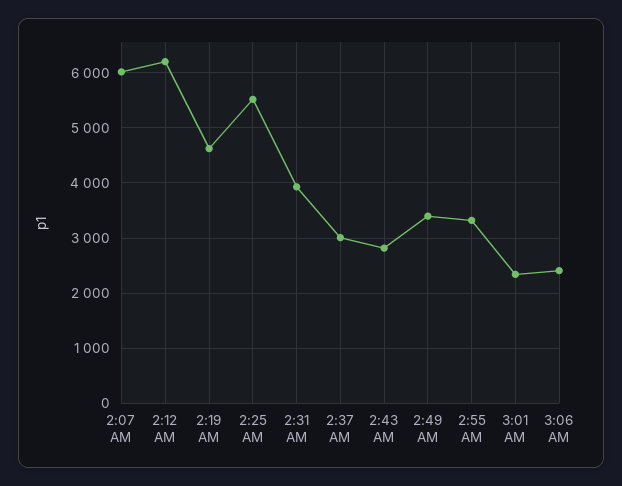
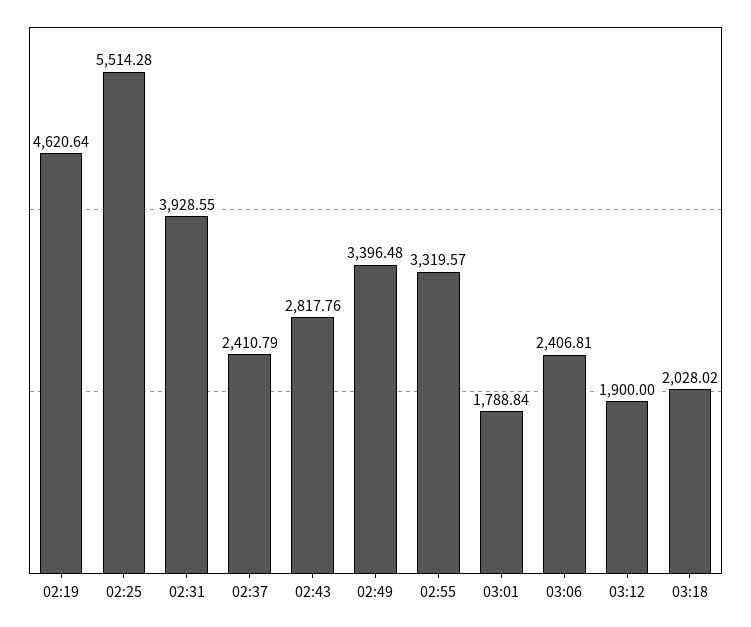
2:07 AM: 6000 -> none
2:12 AM: 6200 -> none
2:37 AM: 3000 -> 2410.79
3:01 AM: 2400 -> 1788.84
03:12: none -> 1900
03:18: none -> 2028.02

